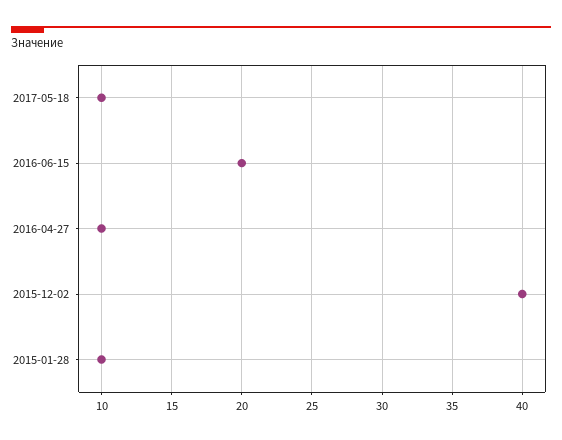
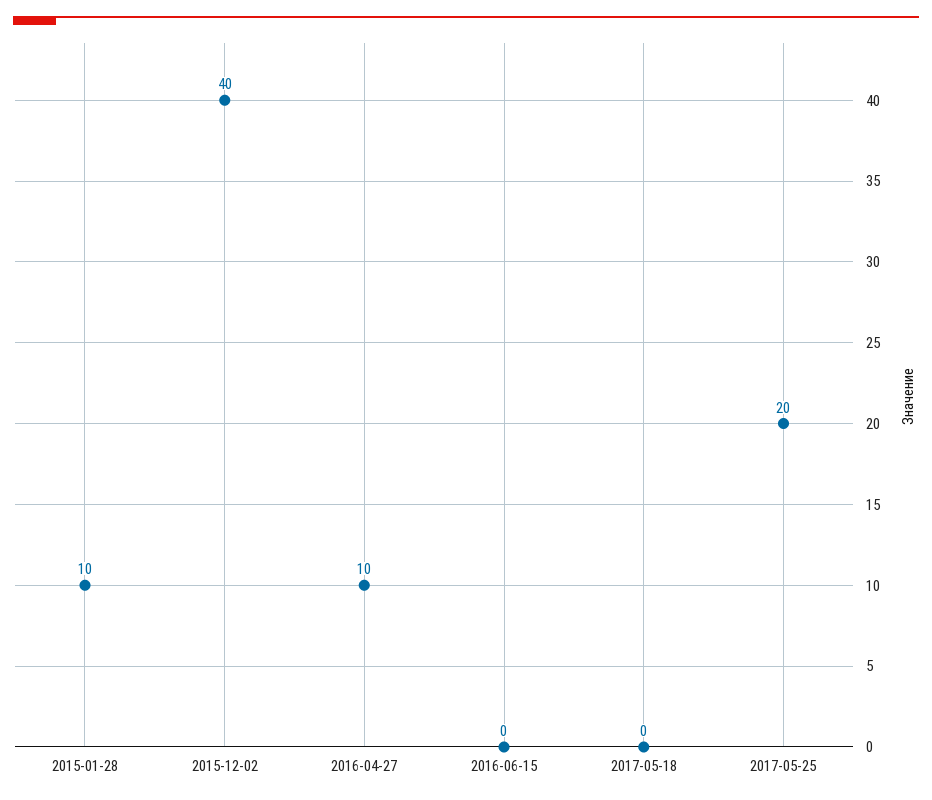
2017-05-18: 10 -> 0
2016-06-15: 20 -> 0
2017-05-25: none -> 20

